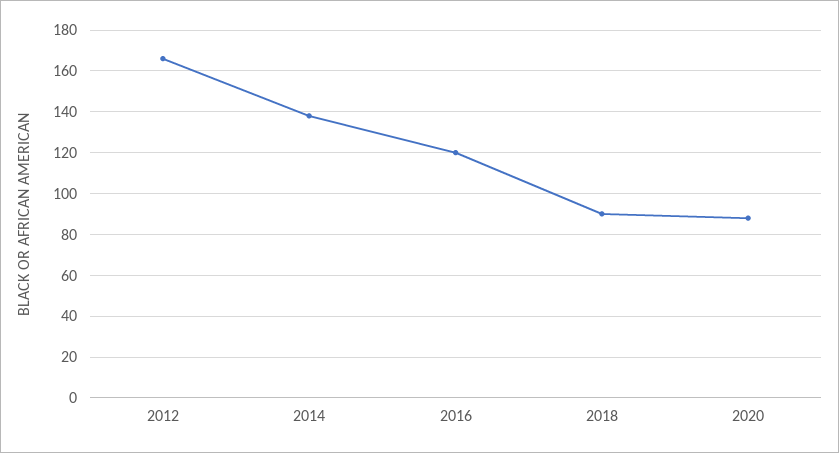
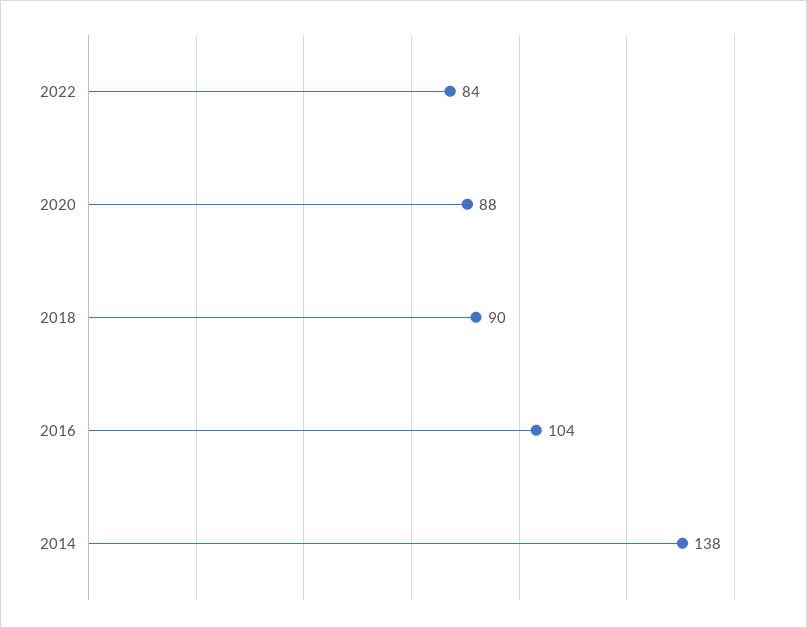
2012: 165 -> none
2016: 120 -> 104
2022: none -> 84

